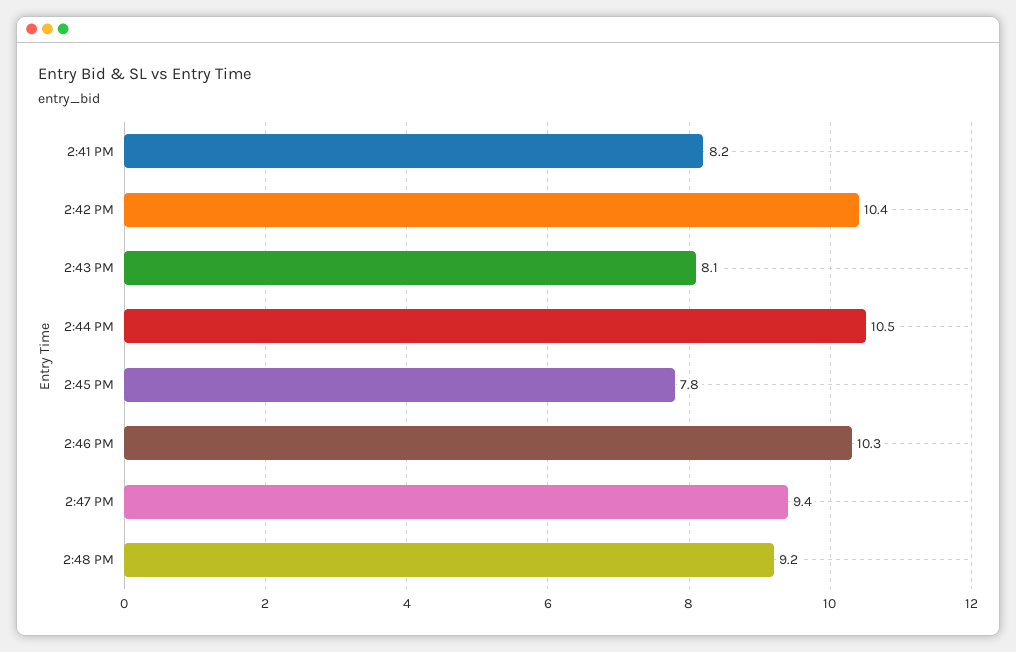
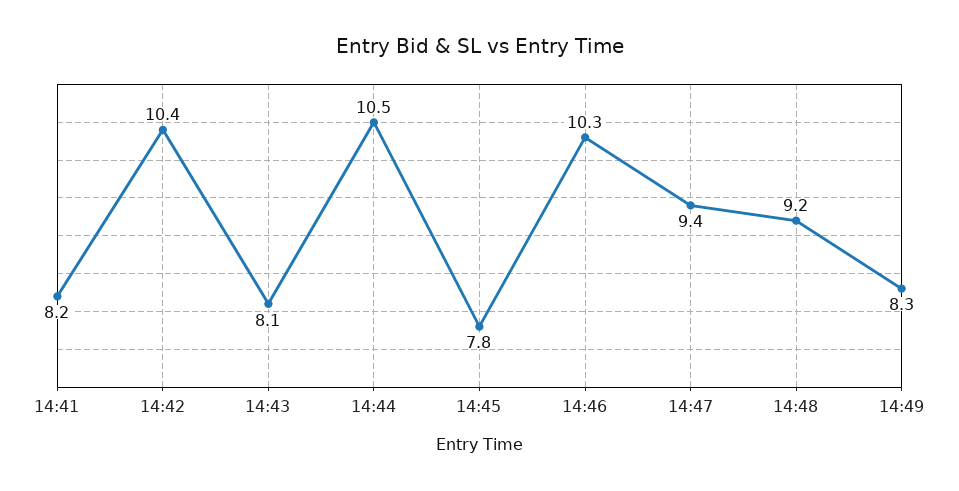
14:49: none -> 8.3

